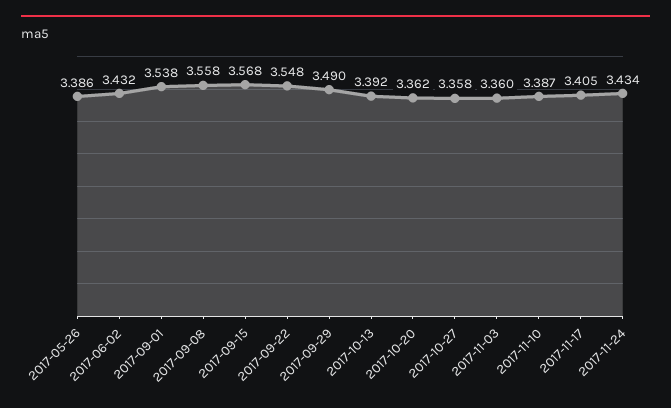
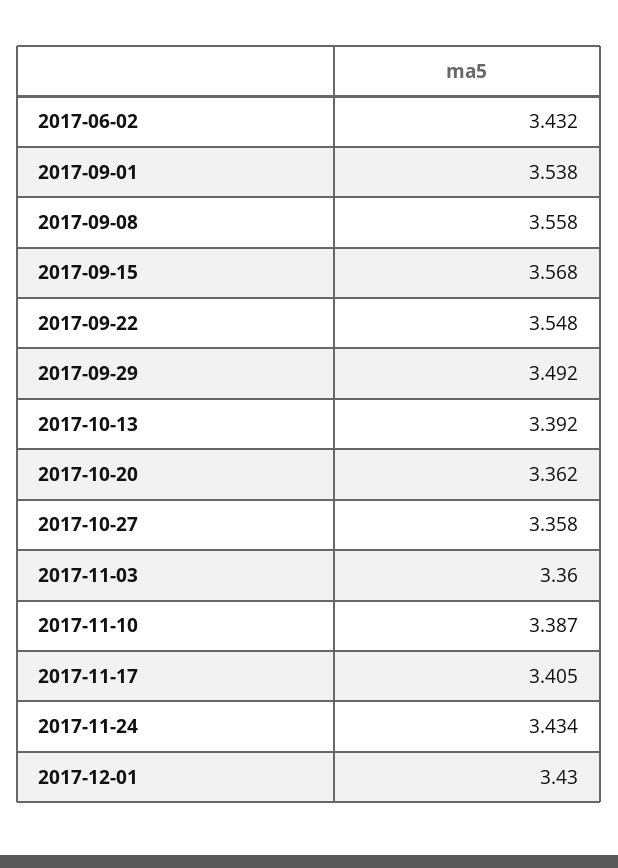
2017-05-26: 3.386 -> none
2017-09-29: 3.49 -> 3.492
2017-12-01: none -> 3.43

